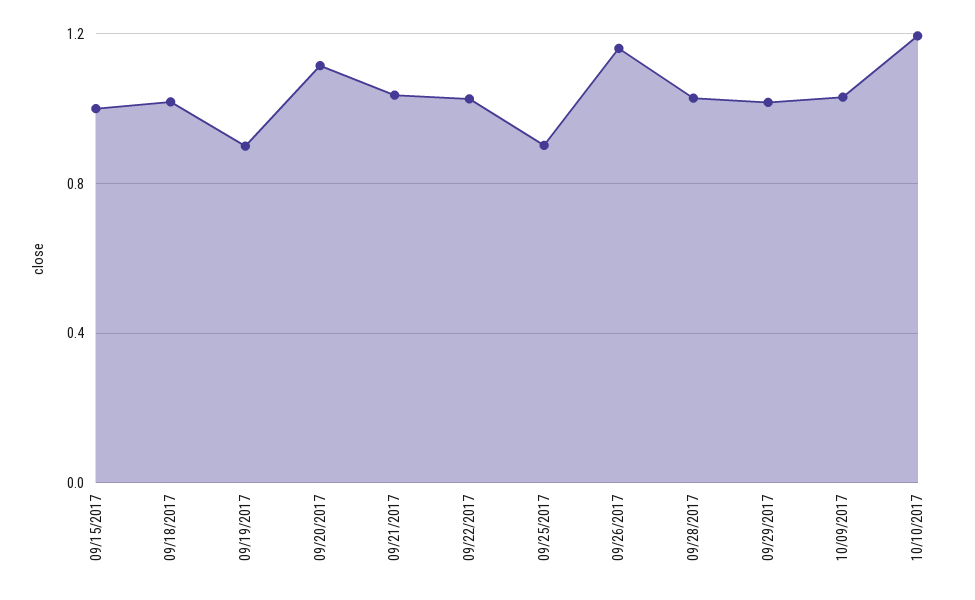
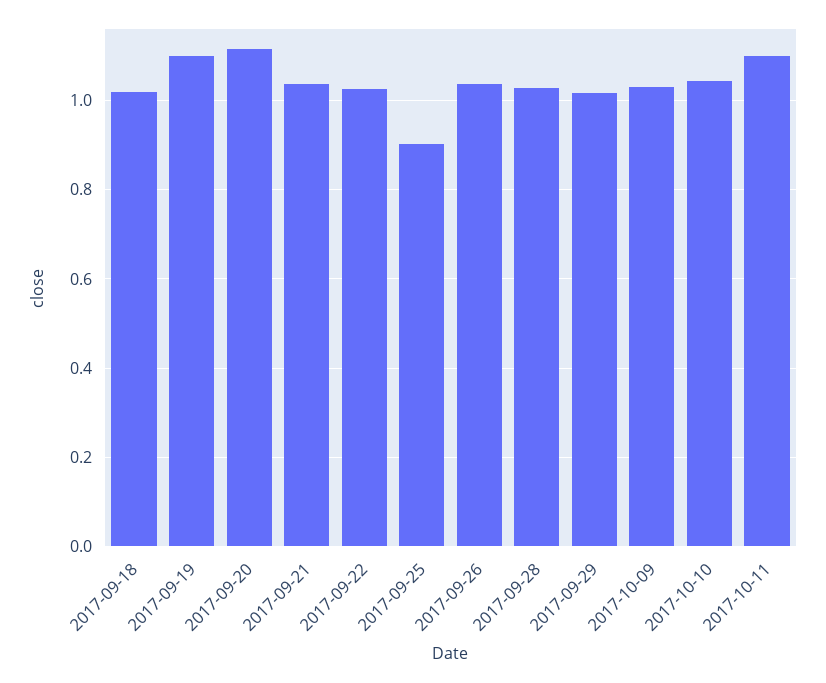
09/15/2017: 1 -> none
09/19/2017: 0.9 -> 1.1
09/26/2017: 1.15 -> 1.04
10/10/2017: 1.2 -> 1.04
2017-10-11: none -> 1.1

